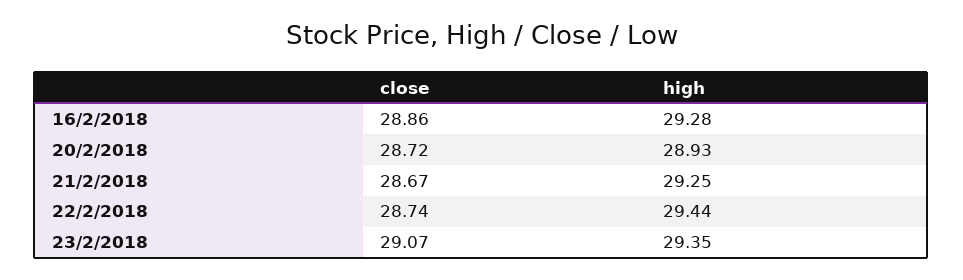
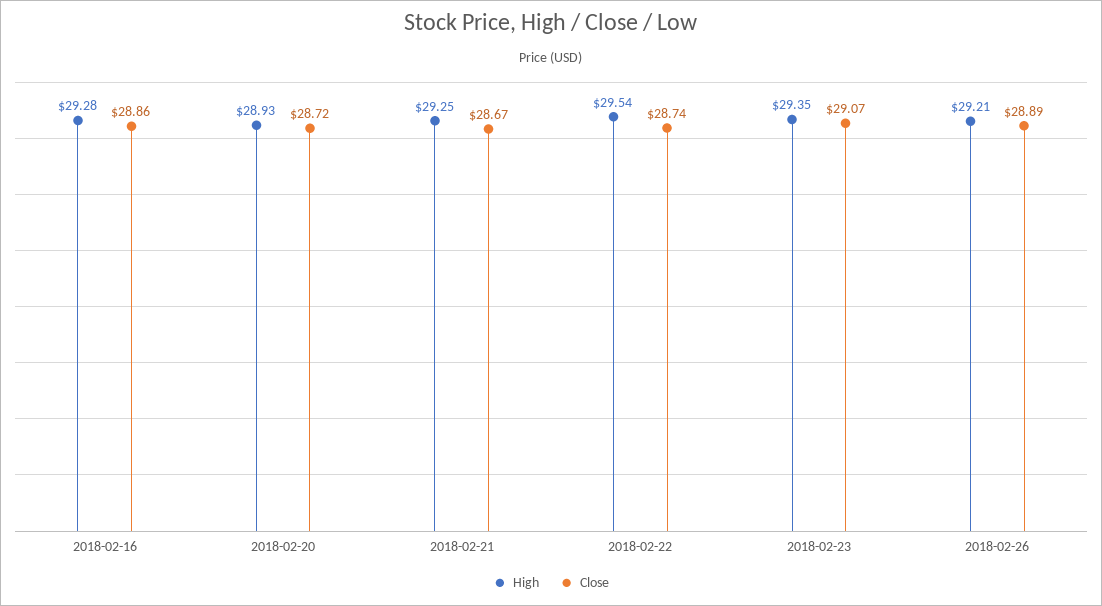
high, 22/2/2018: 29.44 -> 29.54
high, 2018-02-26: none -> 29.21
close, 2018-02-26: none -> 28.89

